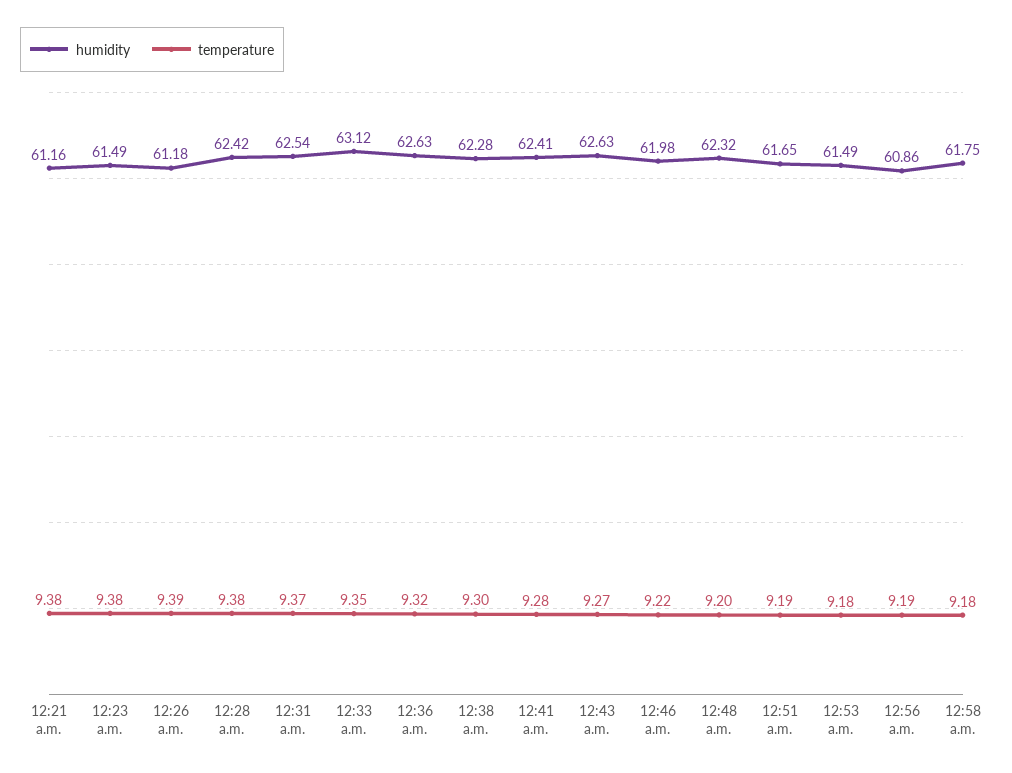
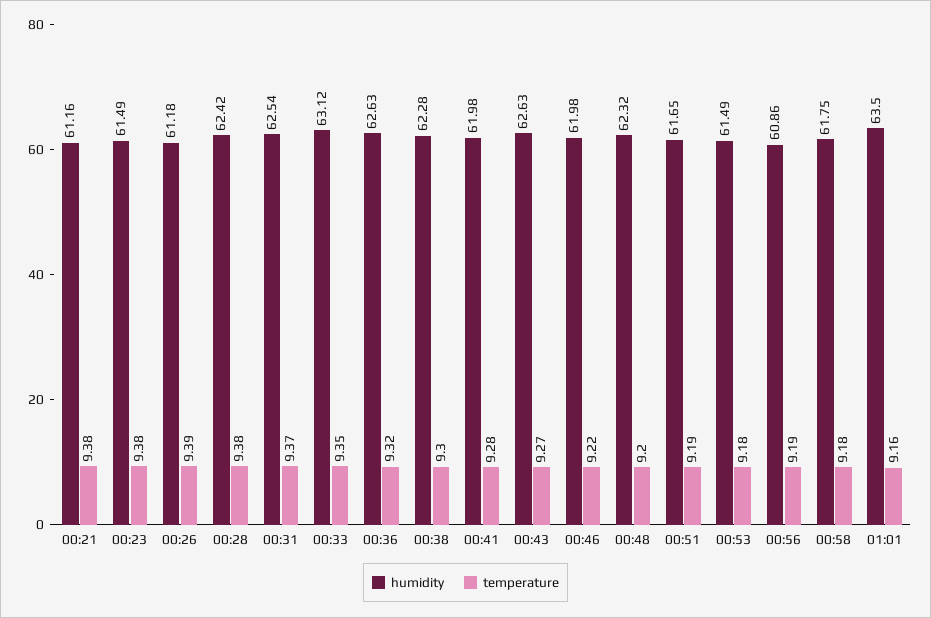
humidity, 12:41 a.m.: 62.41 -> 61.98
humidity, 01:01: none -> 63.5
temperature, 01:01: none -> 9.16

